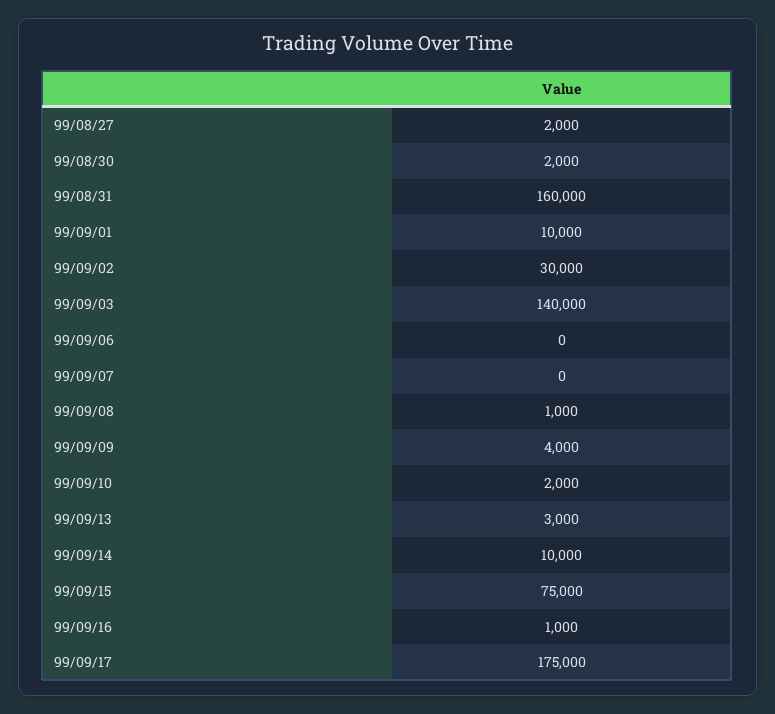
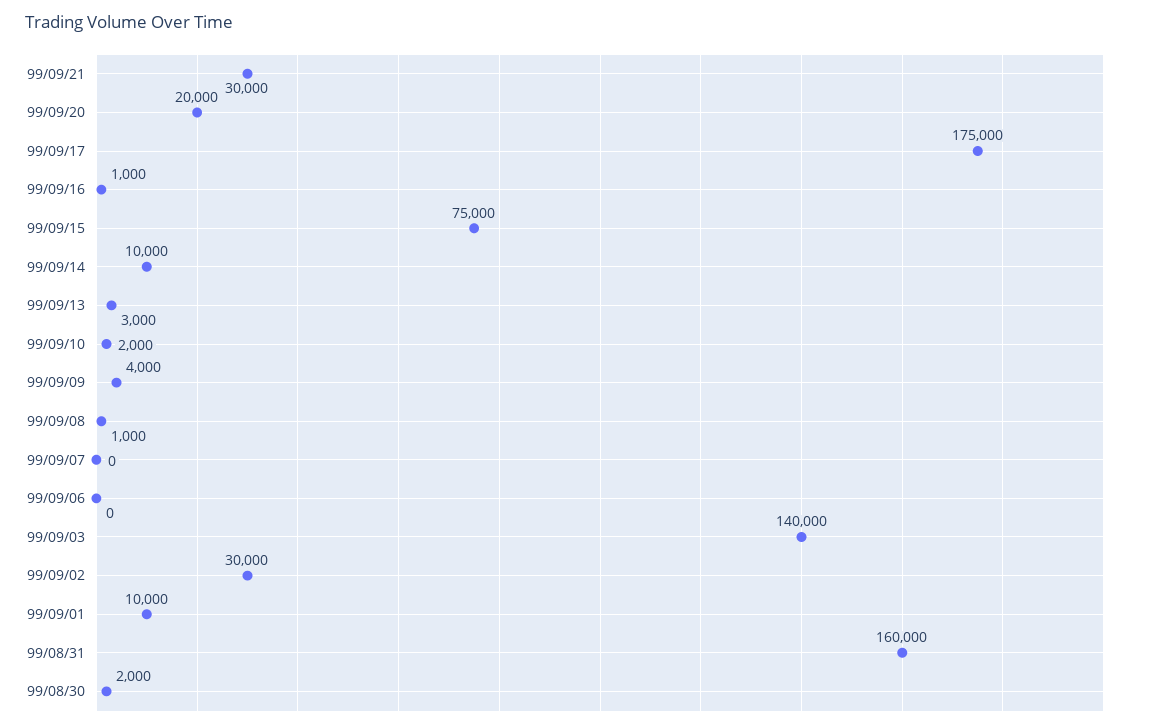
99/08/27: 2000 -> none
99/09/21: none -> 30000
99/09/20: none -> 20000

